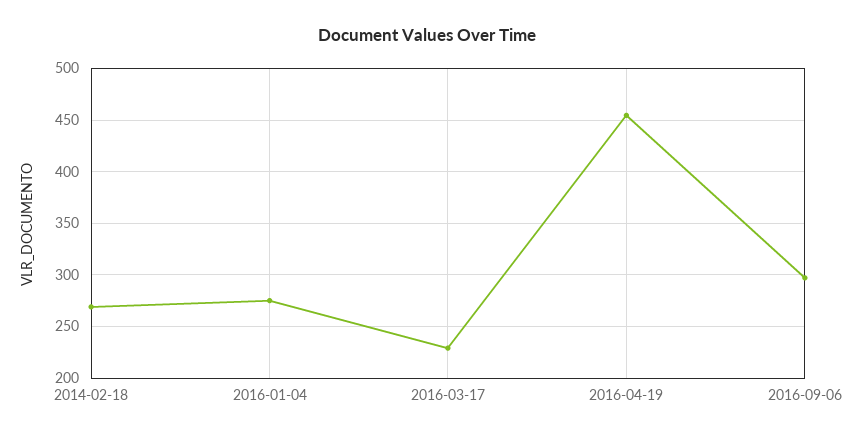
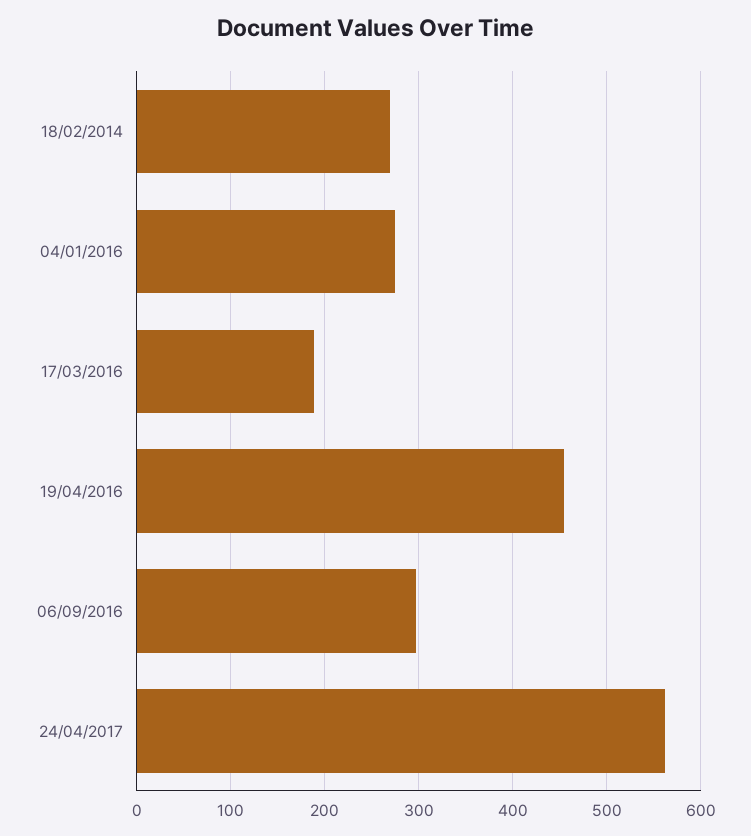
2016-03-17: 230 -> 190
24/04/2017: none -> 560

